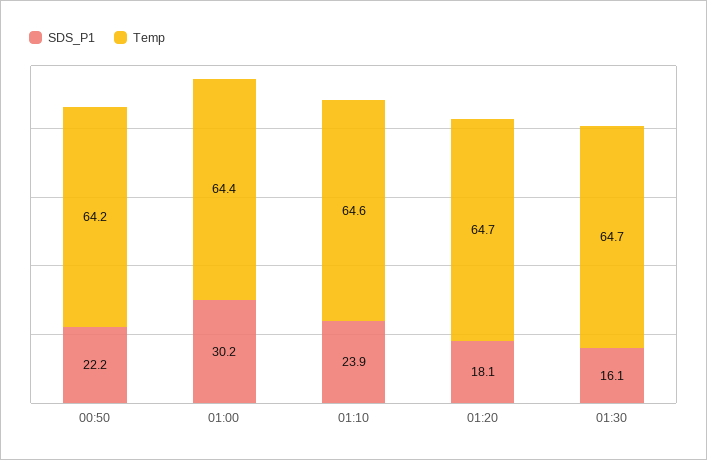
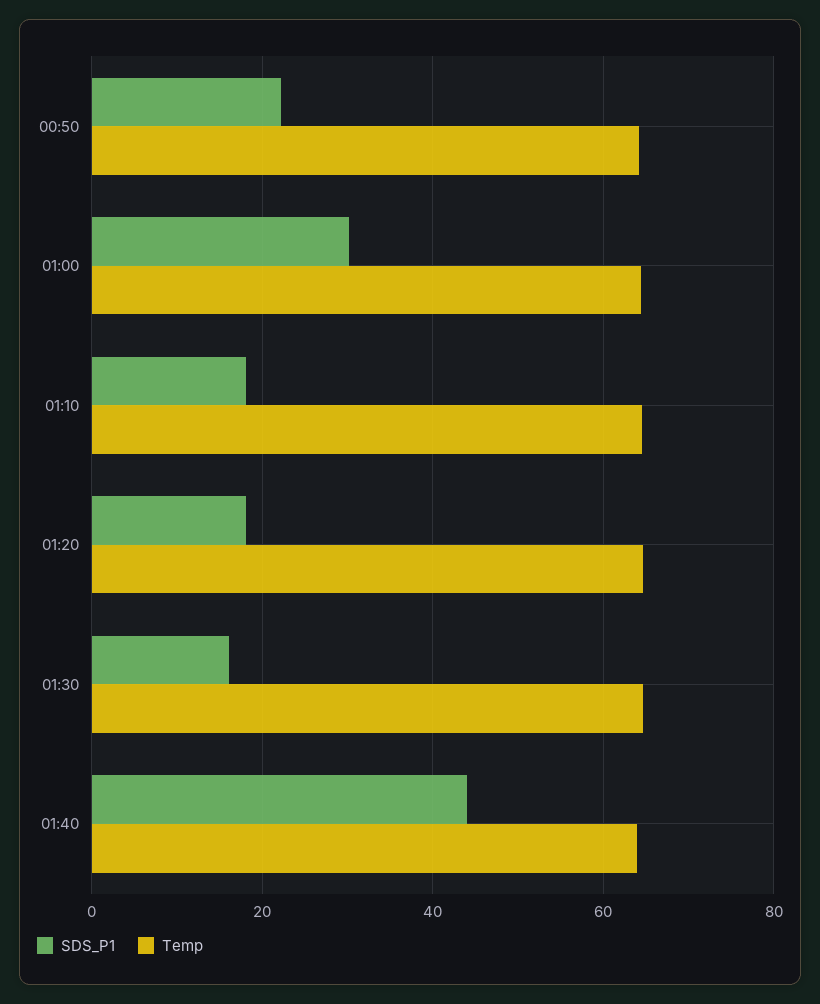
SDS_P1, 01:10: 23.9 -> 18
SDS_P1, 01:40: none -> 44
Temp, 01:40: none -> 64

